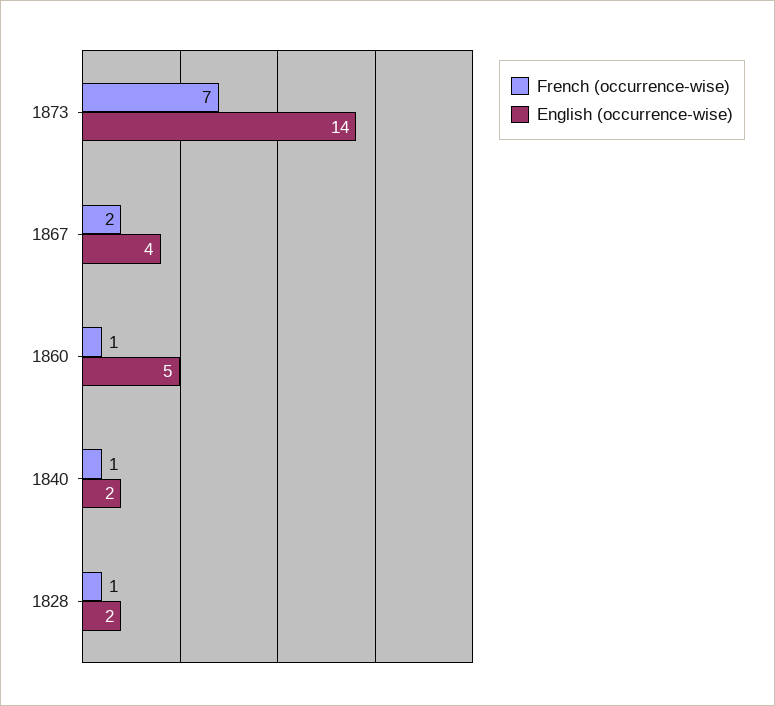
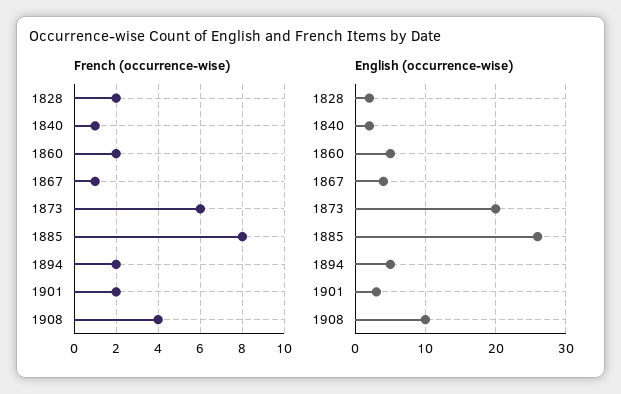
French (occurrence-wise), 1873: 7 -> 6
English (occurrence-wise), 1873: 14 -> 20
French (occurrence-wise), 1867: 2 -> 1
French (occurrence-wise), 1860: 1 -> 2
French (occurrence-wise), 1828: 1 -> 2
French (occurrence-wise), 1885: none -> 8
French (occurrence-wise), 1894: none -> 2
French (occurrence-wise), 1901: none -> 2
French (occurrence-wise), 1908: none -> 4
English (occurrence-wise), 1885: none -> 26
English (occurrence-wise), 1894: none -> 5
English (occurrence-wise), 1901: none -> 3
English (occurrence-wise), 1908: none -> 10

